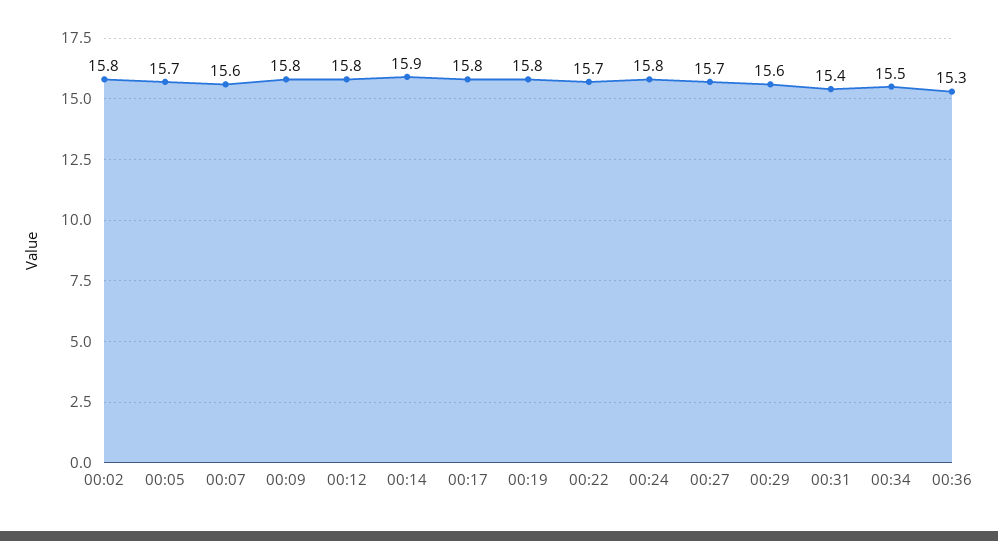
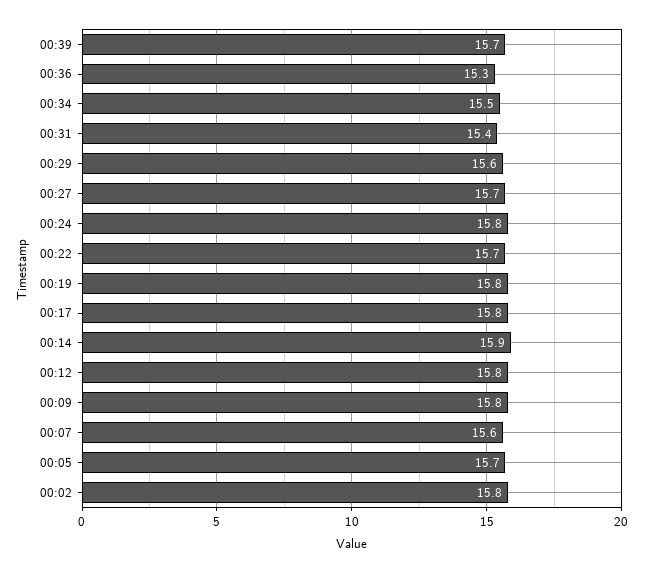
00:39: none -> 15.7

